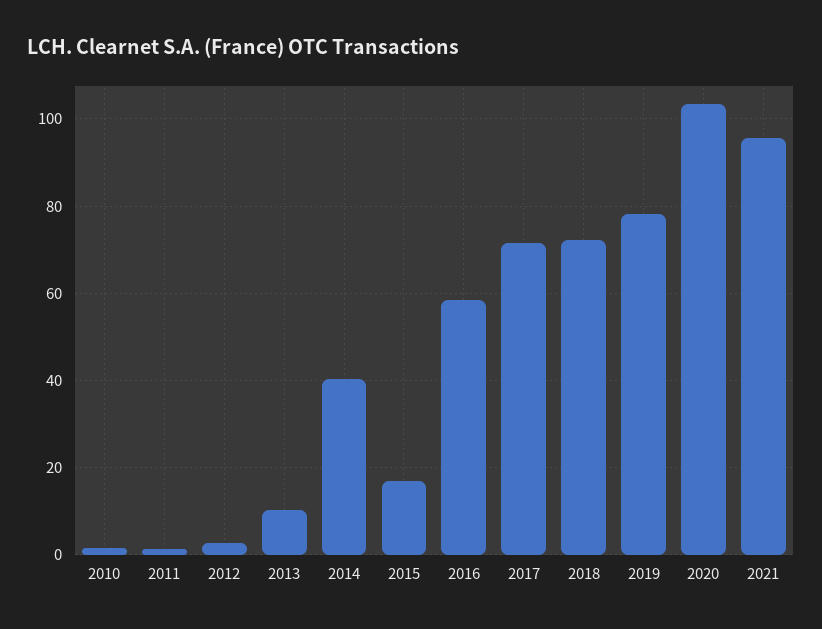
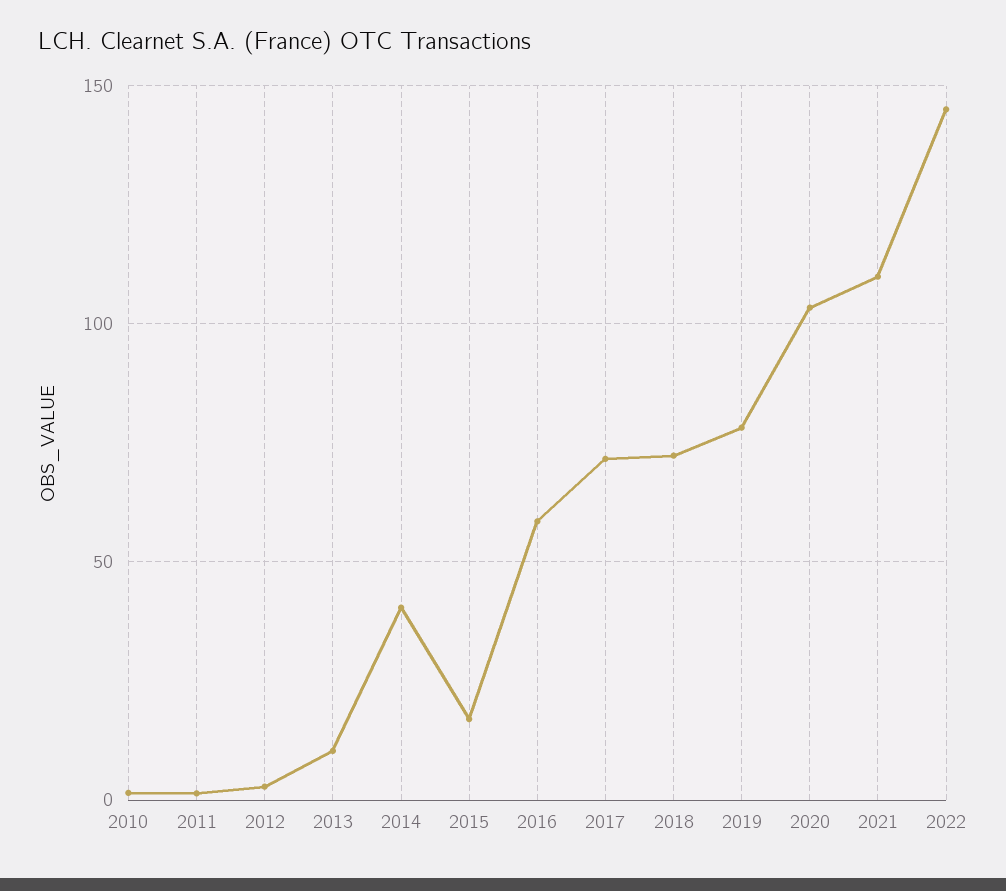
2021: 96 -> 110
2022: none -> 145

